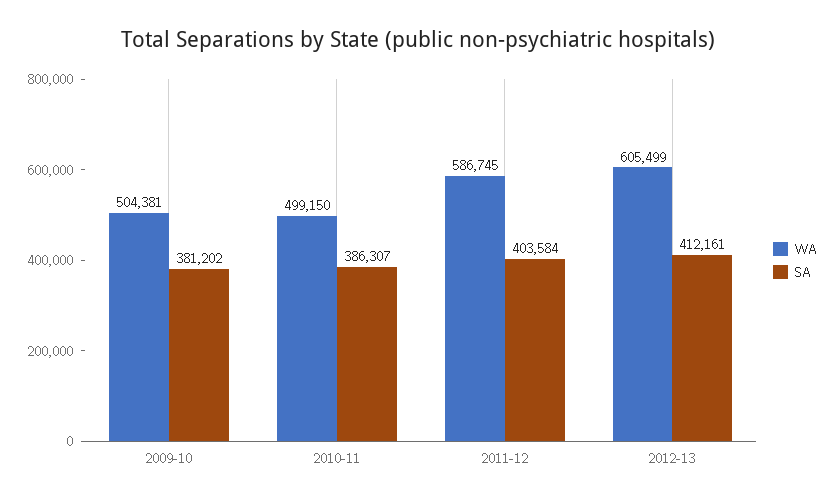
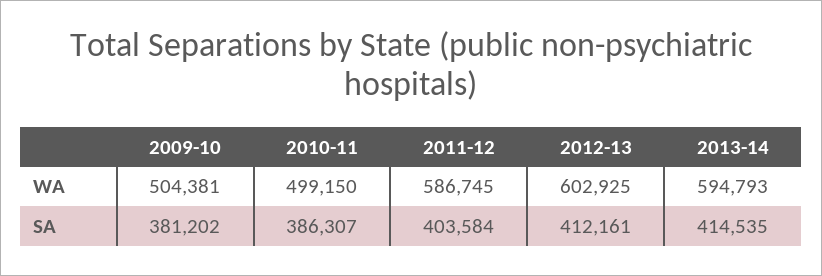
WA, 2012-13: 605499 -> 602925
WA, 2013-14: none -> 594793
SA, 2013-14: none -> 414535

